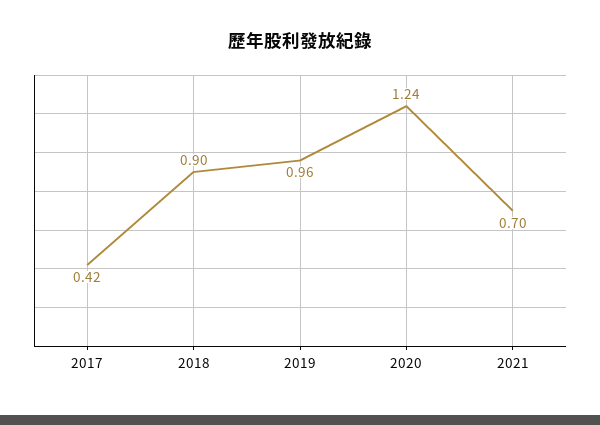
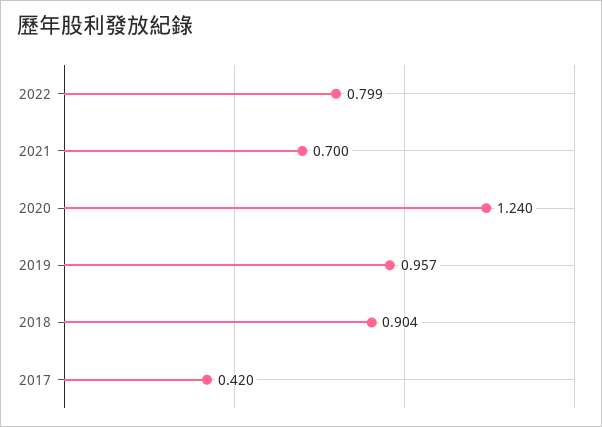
2022: none -> 0.799

